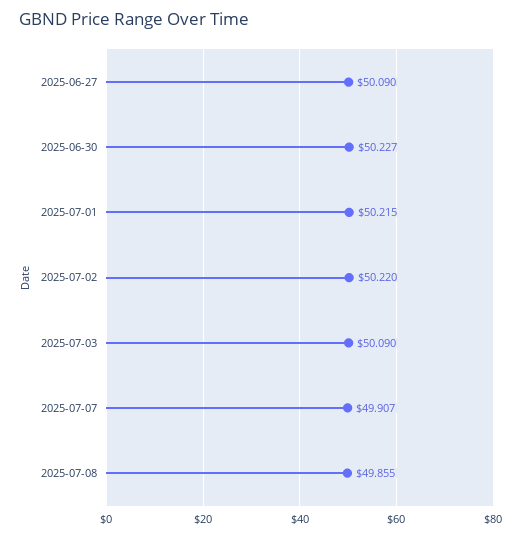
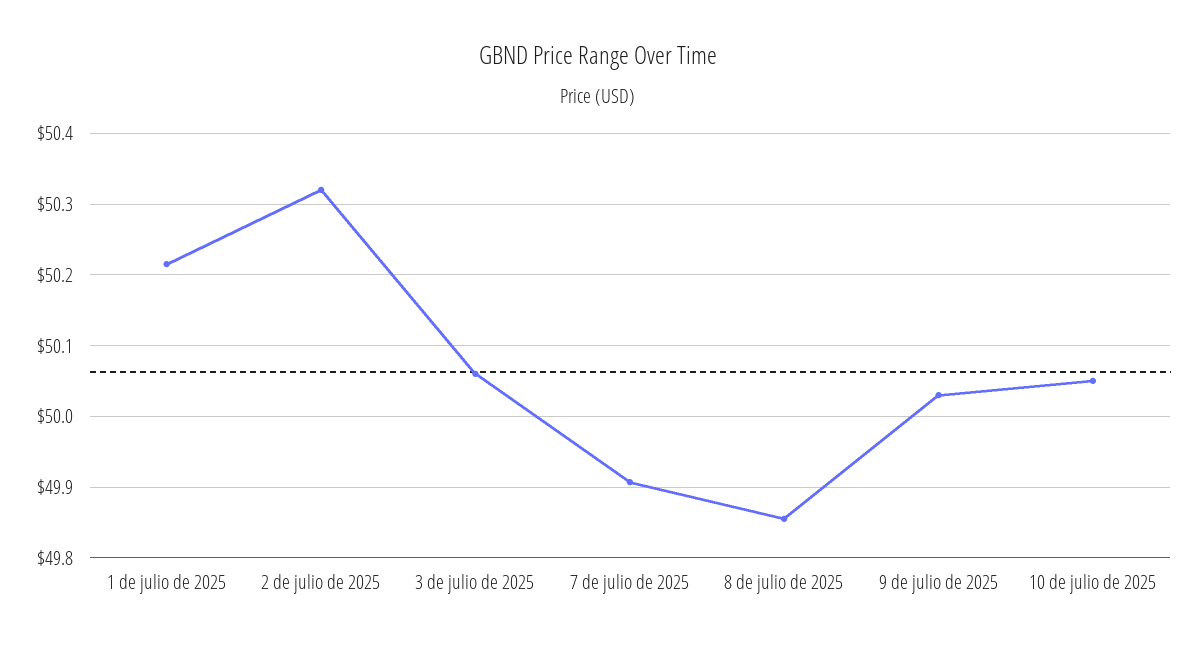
2025-06-27: 50.09 -> none
2025-06-30: 50.227 -> none
2025-07-02: 50.22 -> 50.32
2025-07-03: 50.09 -> 50.06
9 de julio de 2025: none -> 50.03
10 de julio de 2025: none -> 50.05

